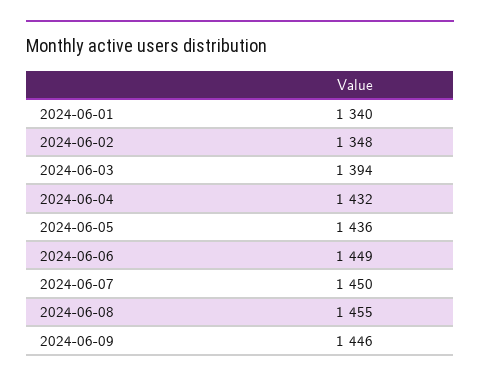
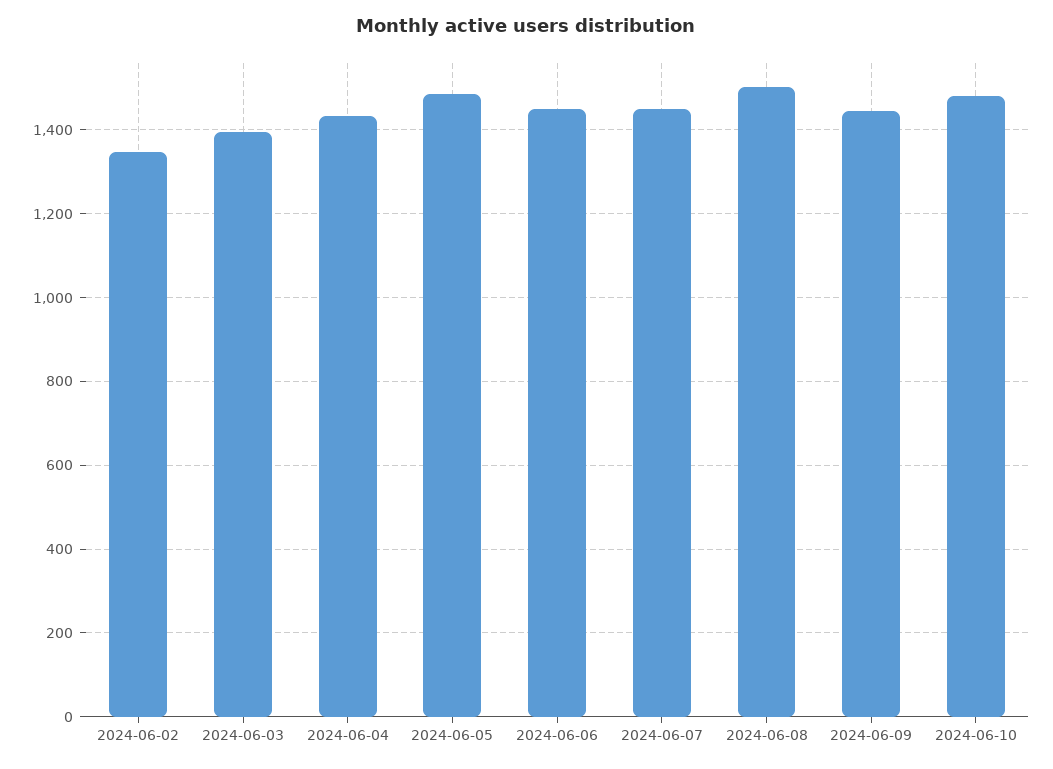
2024-06-01: 1340 -> none
2024-06-05: 1436 -> 1480
2024-06-08: 1455 -> 1500
2024-06-10: none -> 1480

